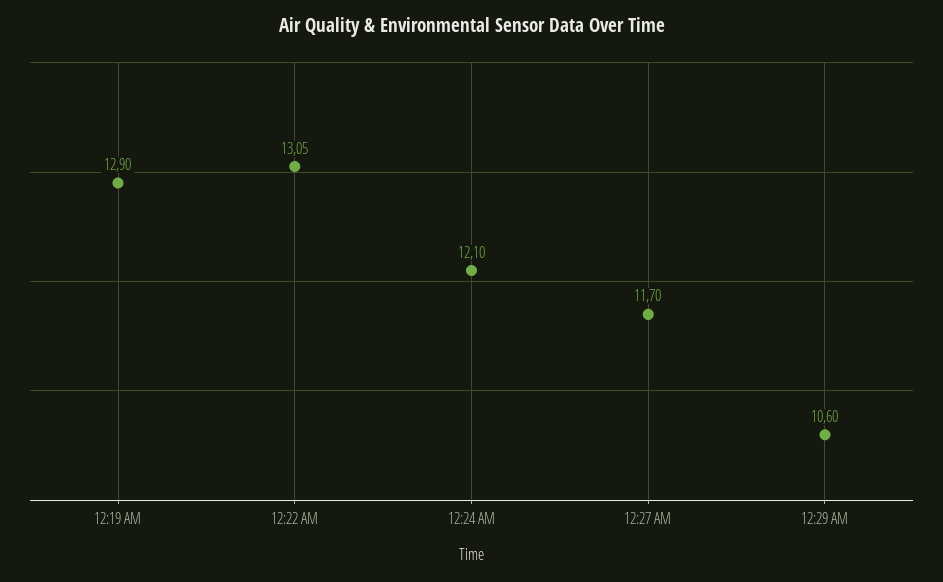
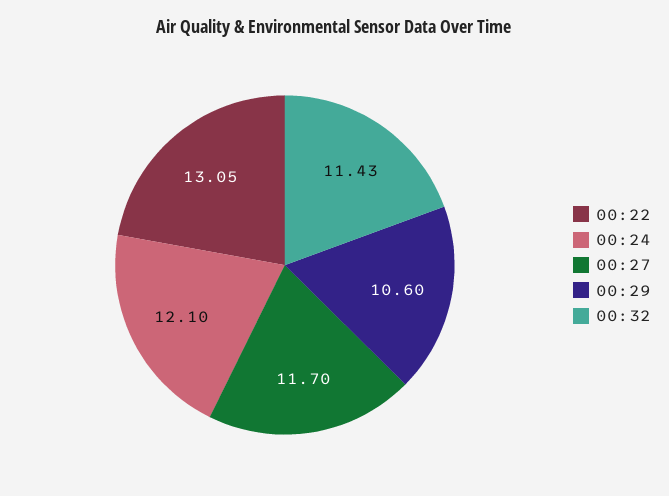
12:19 AM: 12.9 -> none
00:32: none -> 11.43

